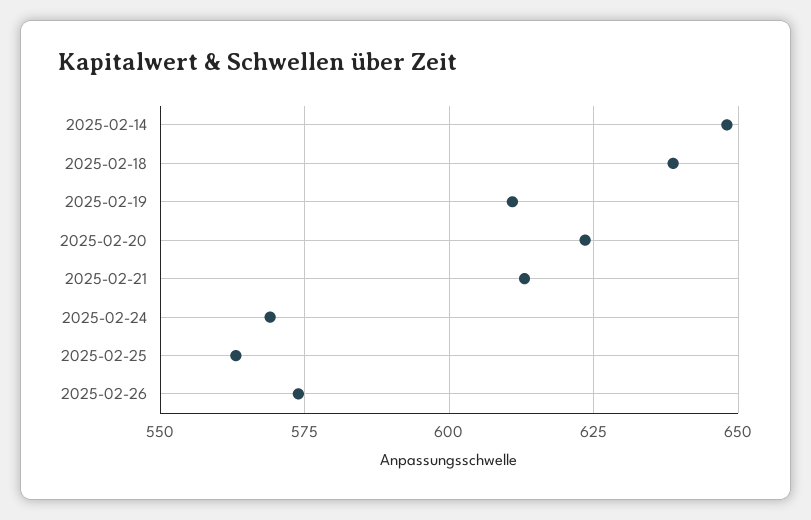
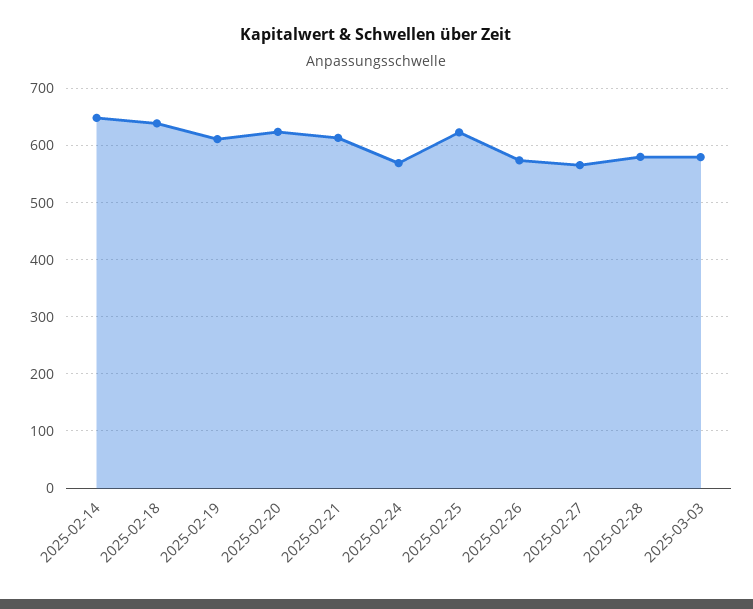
2025-02-25: 562.5 -> 620
2025-02-27: none -> 560
2025-02-28: none -> 580
2025-03-03: none -> 580

